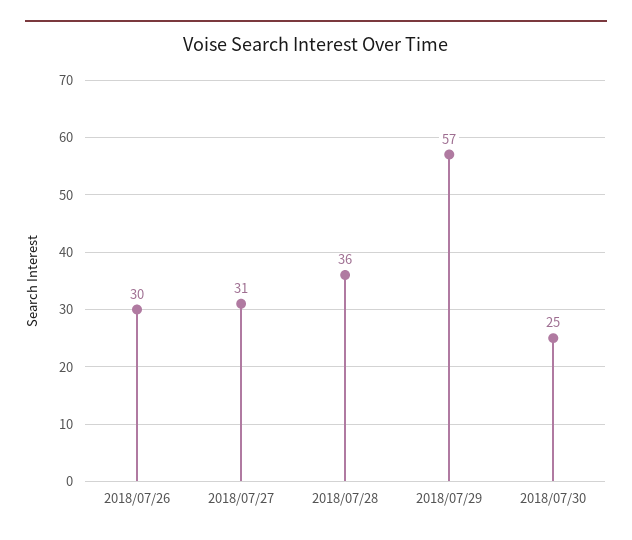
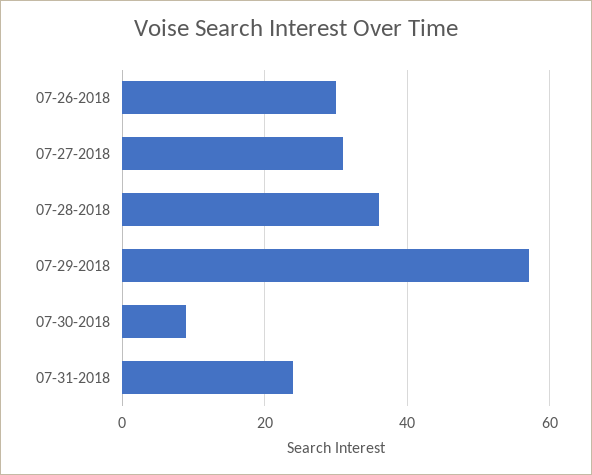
2018/07/30: 25 -> 10
07-31-2018: none -> 25

